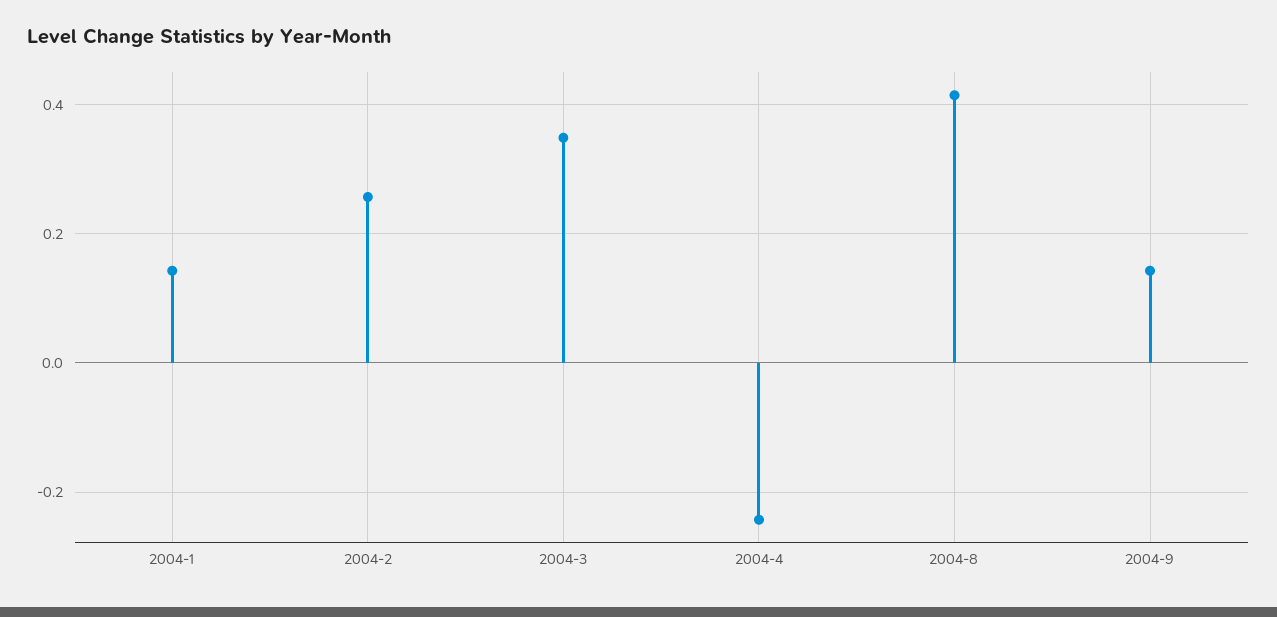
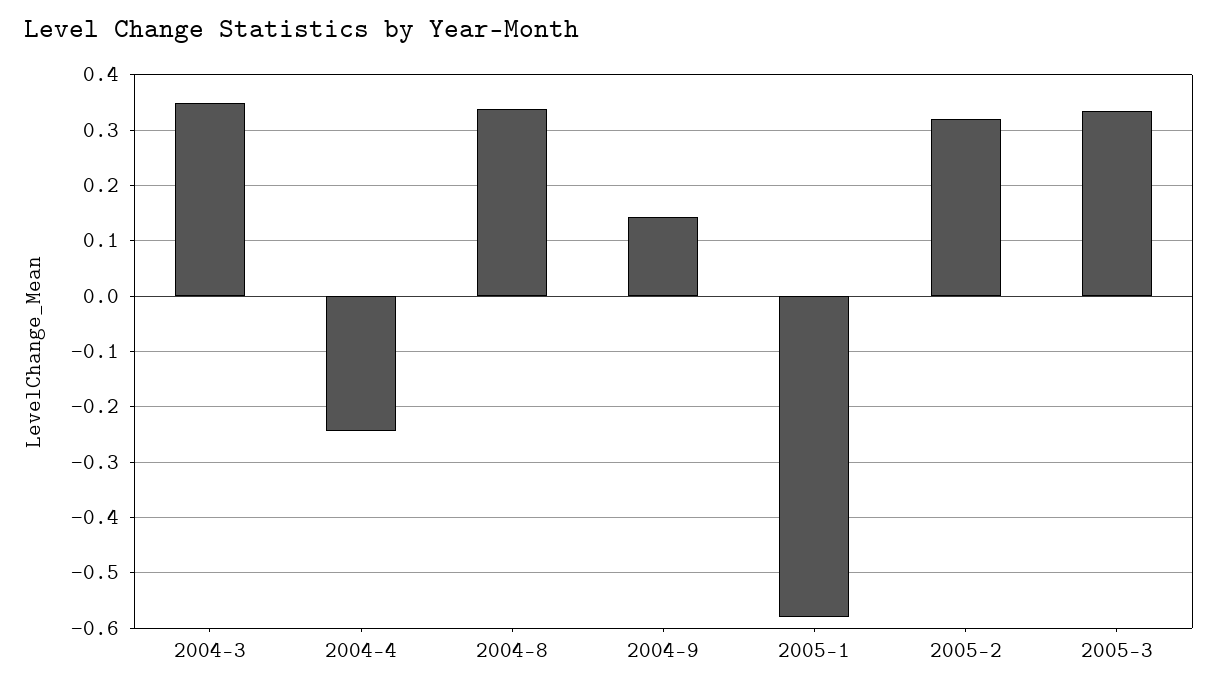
2004-1: 0.14 -> none
2004-2: 0.26 -> none
2004-8: 0.42 -> 0.34
2005-1: none -> -0.58
2005-2: none -> 0.32
2005-3: none -> 0.34

